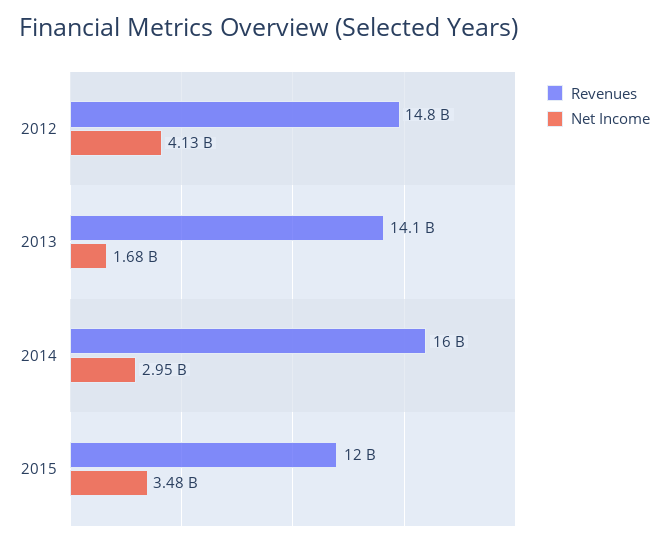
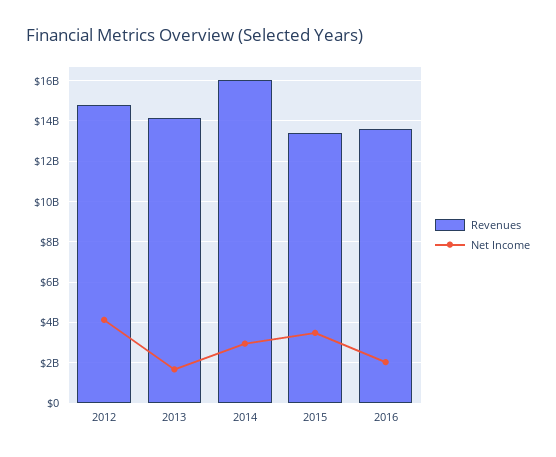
Revenues, 2015: 12000000000 -> 13500000000
Revenues, 2016: none -> 13500000000
Net Income, 2016: none -> 2000000000

